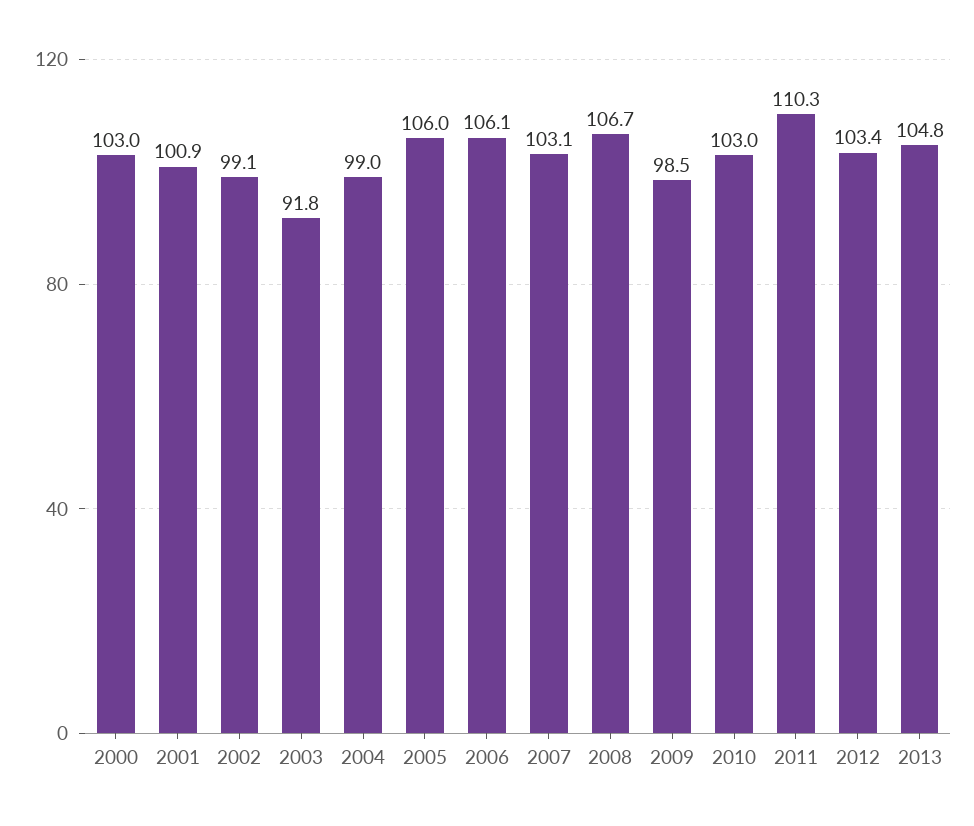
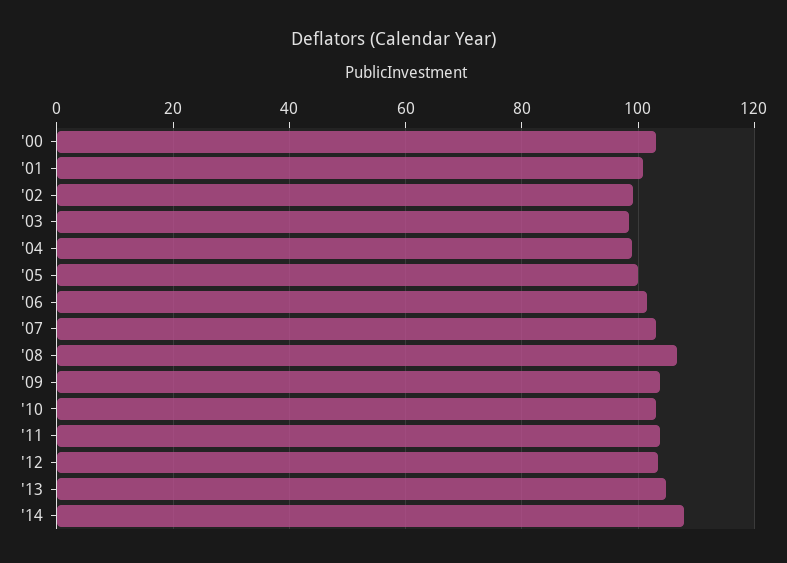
2003: 91.8 -> 98
2005: 106 -> 100
2006: 106.1 -> 102
2009: 98.5 -> 104
2011: 110.3 -> 104
'14: none -> 108

